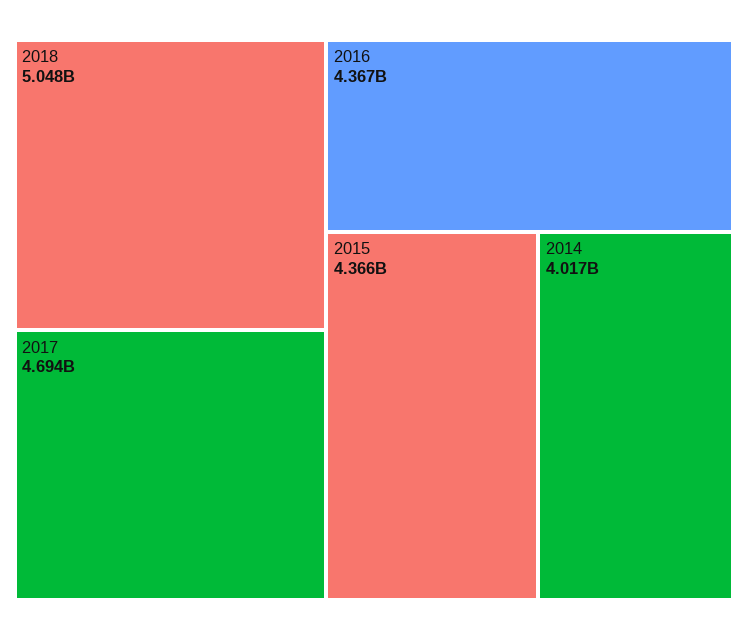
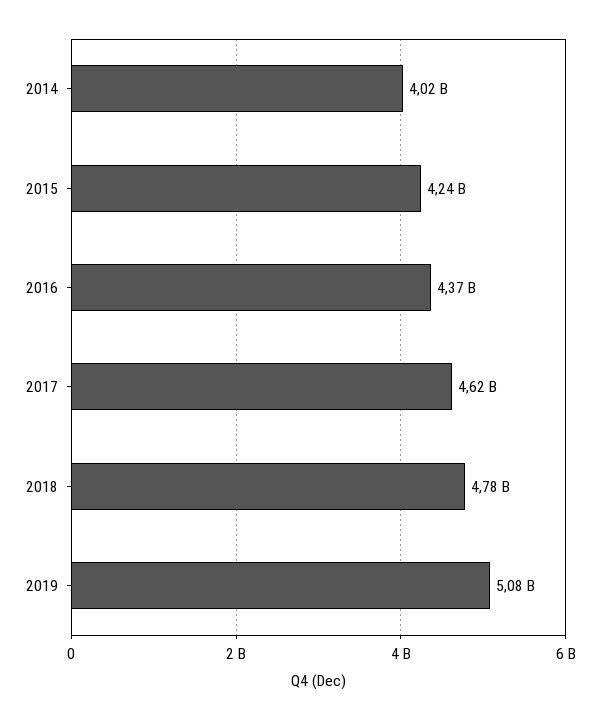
2018: 5048000000 -> 4780000000
2017: 4694000000 -> 4620000000
2015: 4366000000 -> 4240000000
2019: none -> 5080000000

